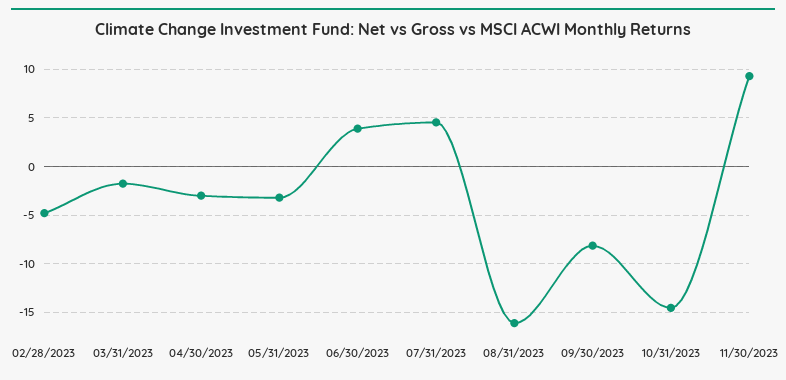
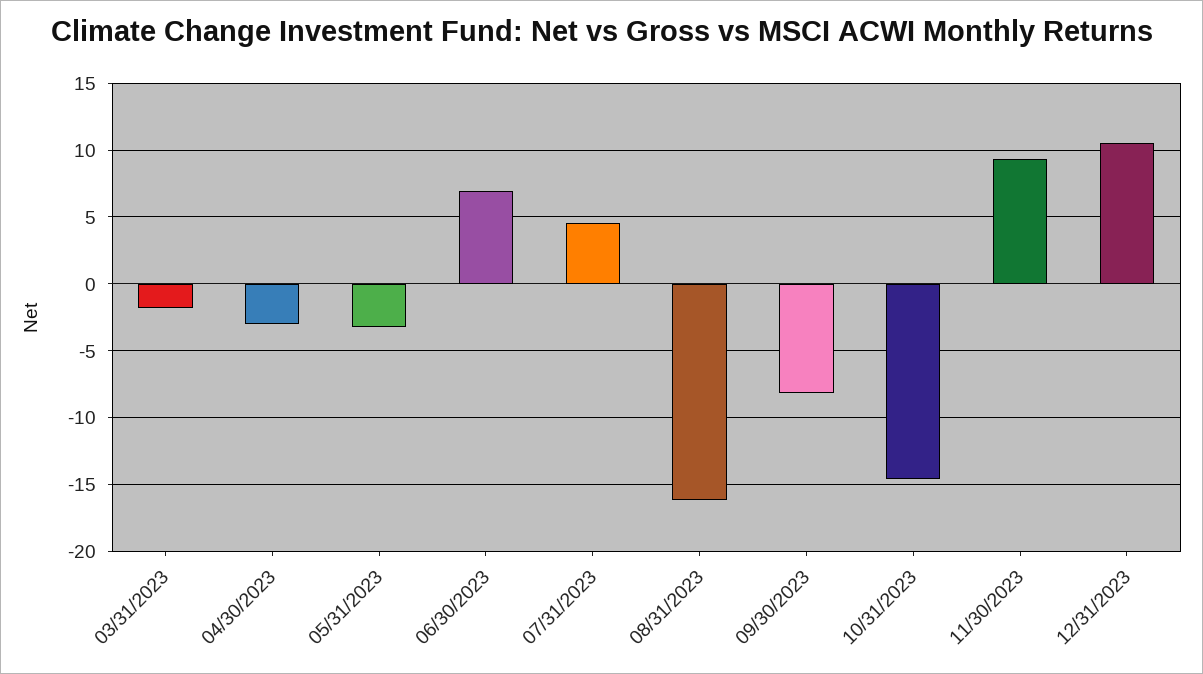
02/28/2023: -5 -> none
06/30/2023: 4 -> 7
12/31/2023: none -> 10.5

